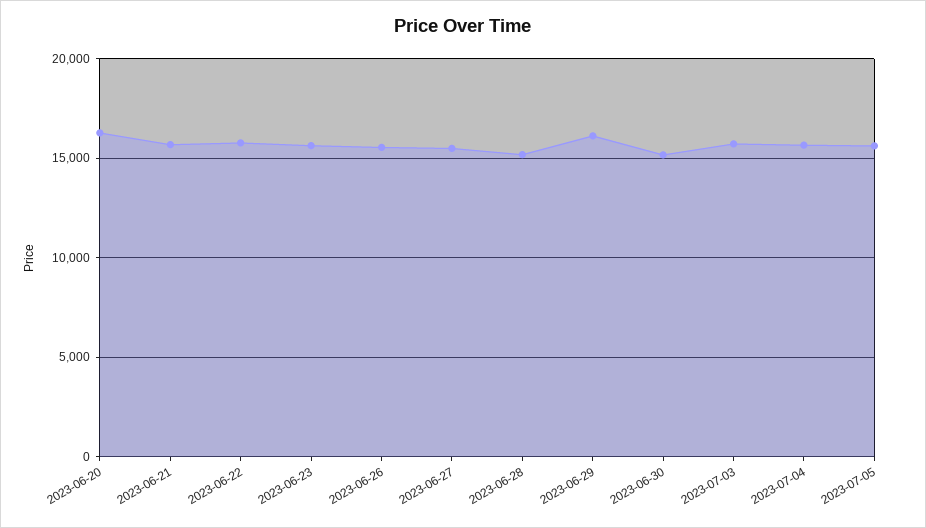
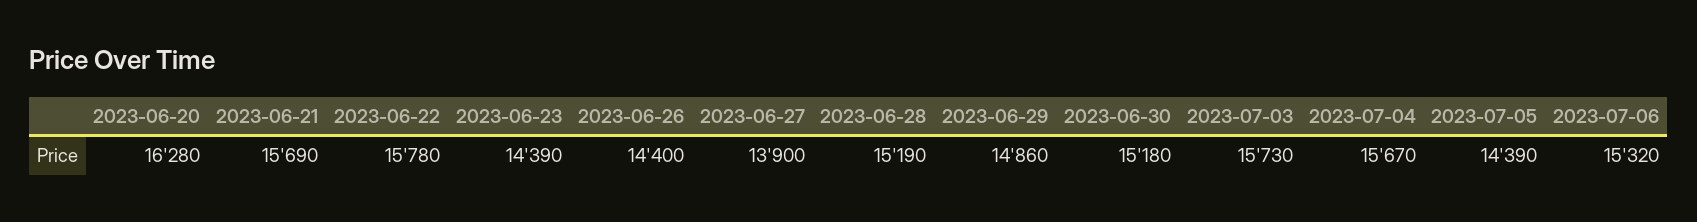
2023-06-23: 15500 -> 14390
2023-06-26: 15500 -> 14400
2023-06-27: 15500 -> 13900
2023-06-29: 16000 -> 14860
2023-07-05: 15500 -> 14390
2023-07-06: none -> 15320

